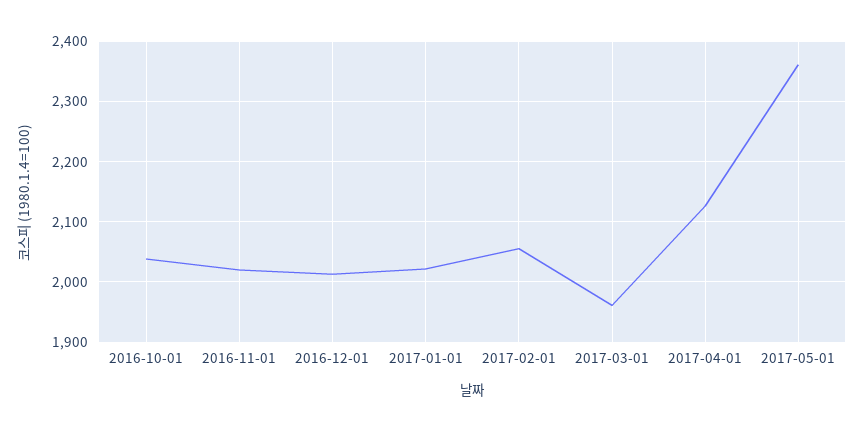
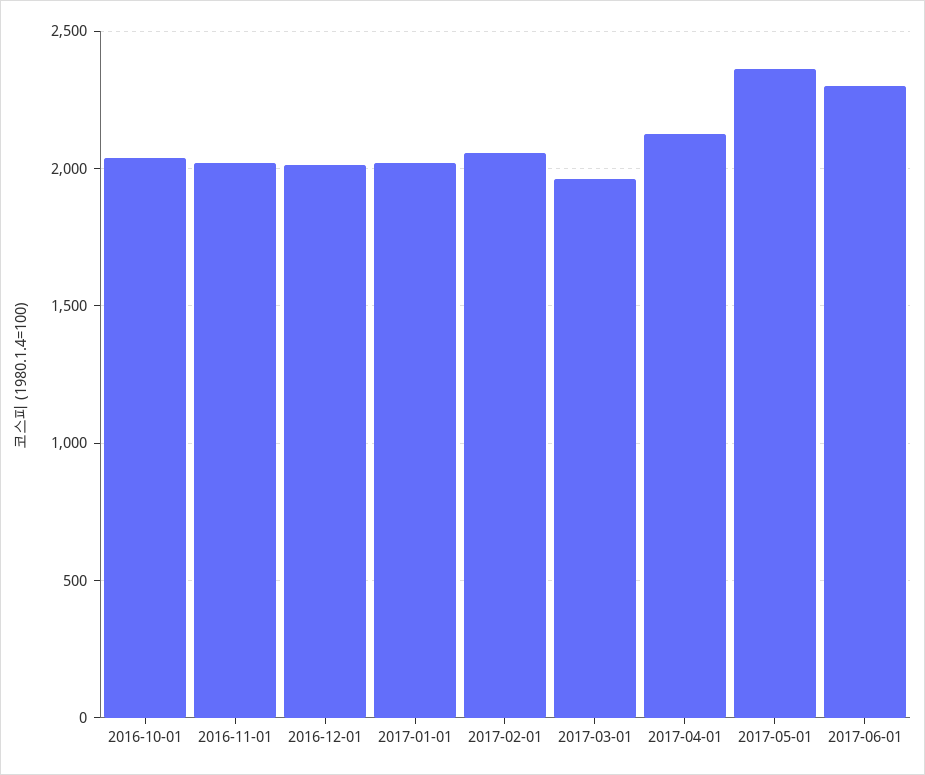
2017-06-01: none -> 2300

